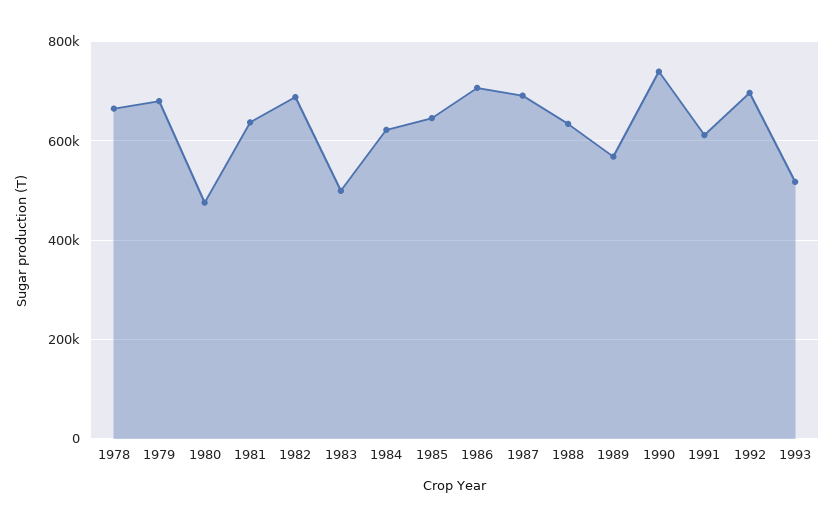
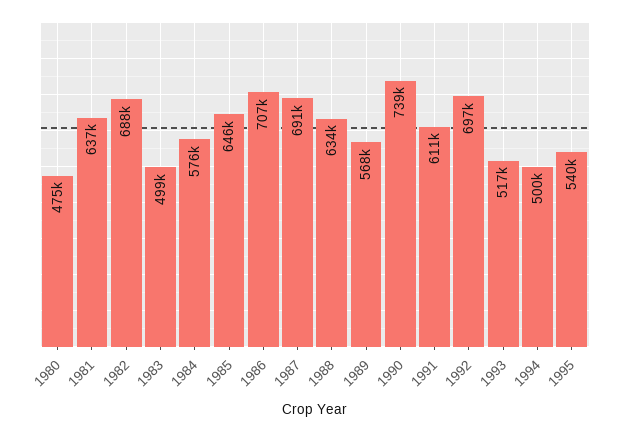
1978: 660000 -> none
1979: 680000 -> none
1984: 620000 -> 576000
1994: none -> 500000
1995: none -> 540000

